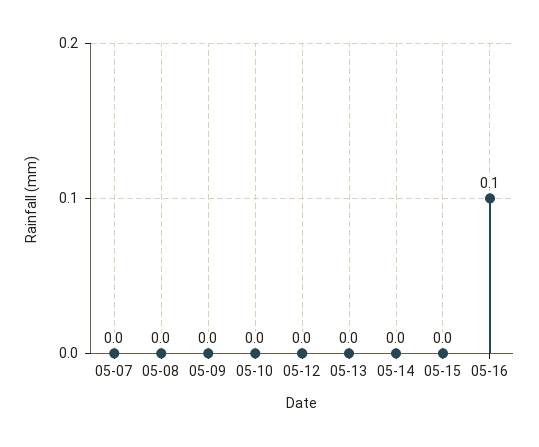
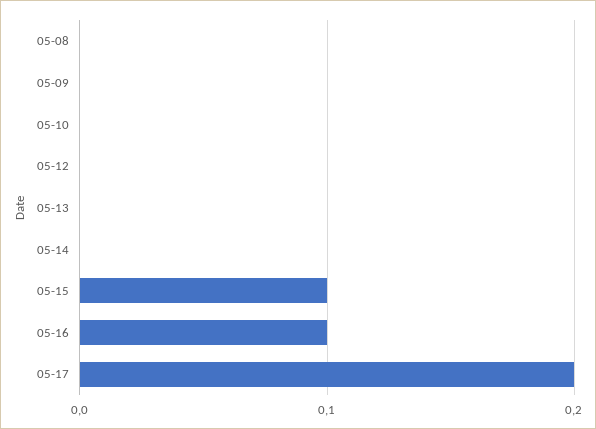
05-07: 0 -> none
05-15: 0 -> 0.1
05-17: none -> 0.2

